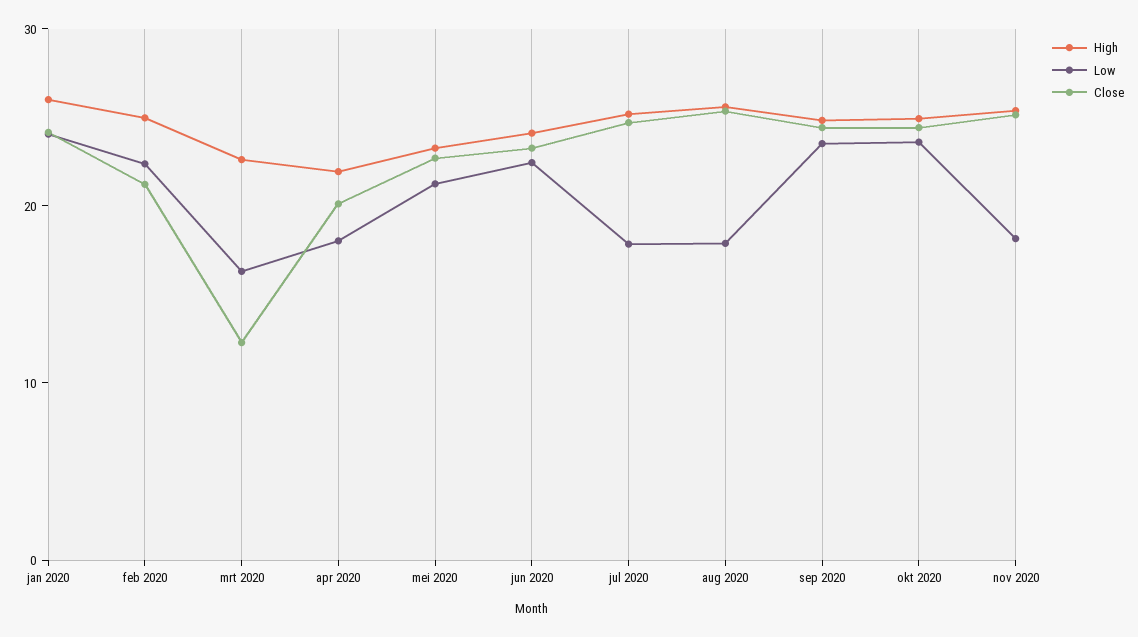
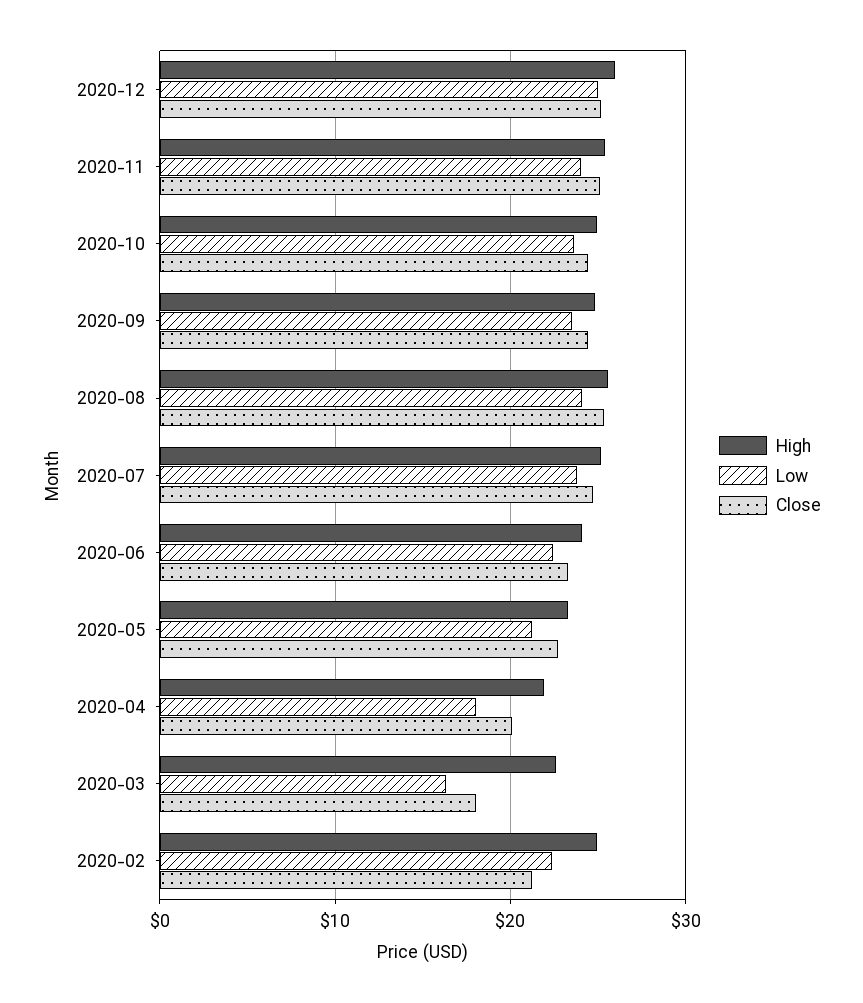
High, jan 2020: 26 -> none
Low, jan 2020: 24 -> none
Close, jan 2020: 24 -> none
Close, mrt 2020: 12 -> 18
Low, jul 2020: 18 -> 24
Low, aug 2020: 18 -> 24
Low, nov 2020: 18 -> 24
High, 2020-12: none -> 26
Low, 2020-12: none -> 25
Close, 2020-12: none -> 25

